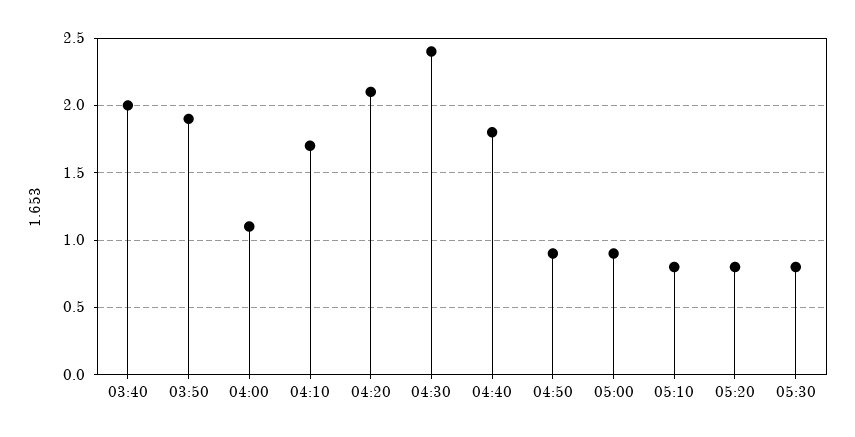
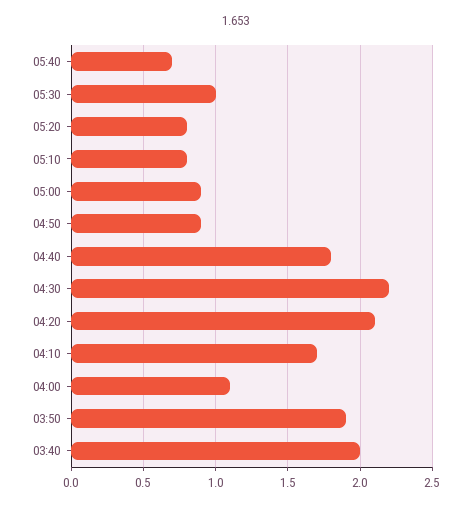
04:30: 2.4 -> 2.2
05:30: 0.8 -> 1
05:40: none -> 0.7

